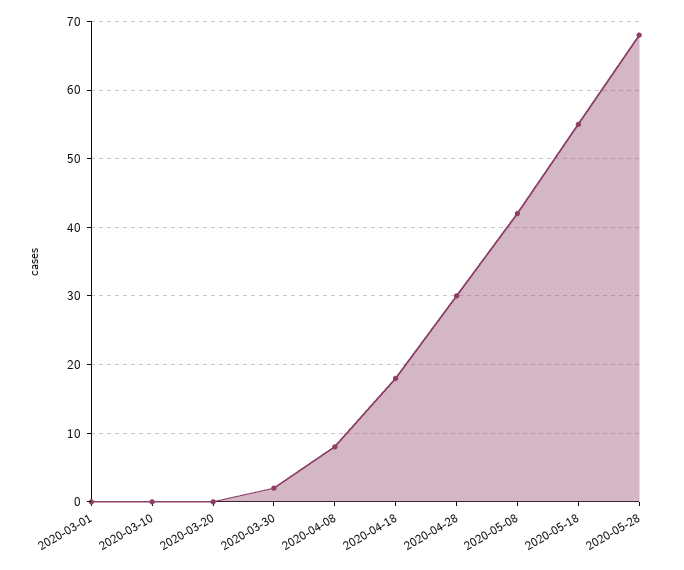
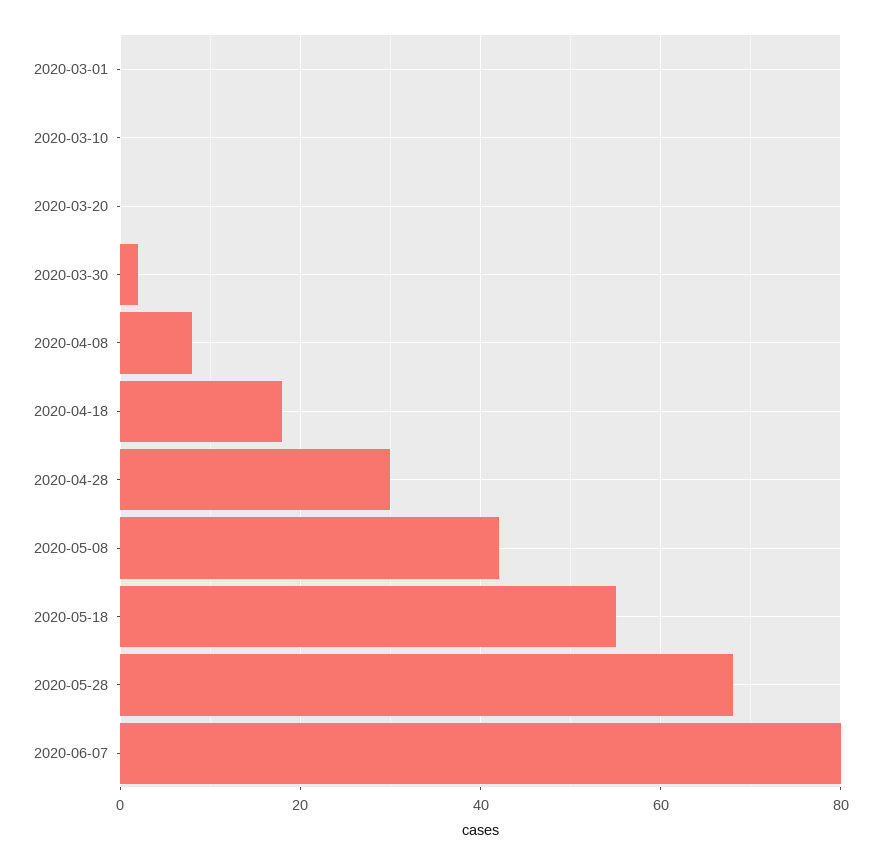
2020-06-07: none -> 80

